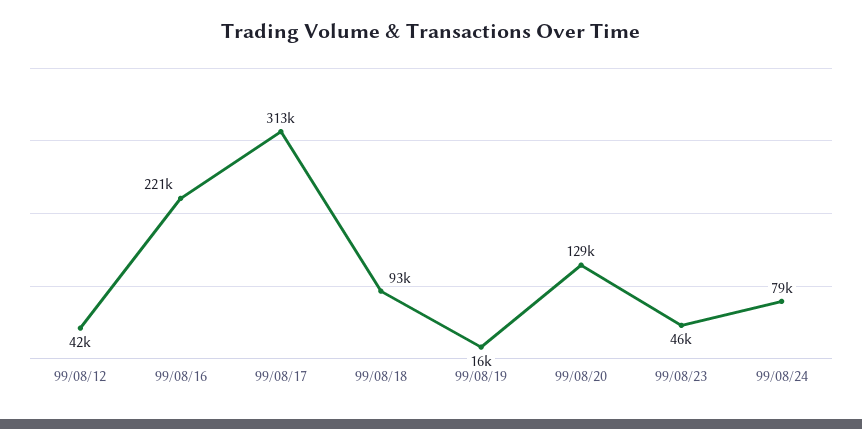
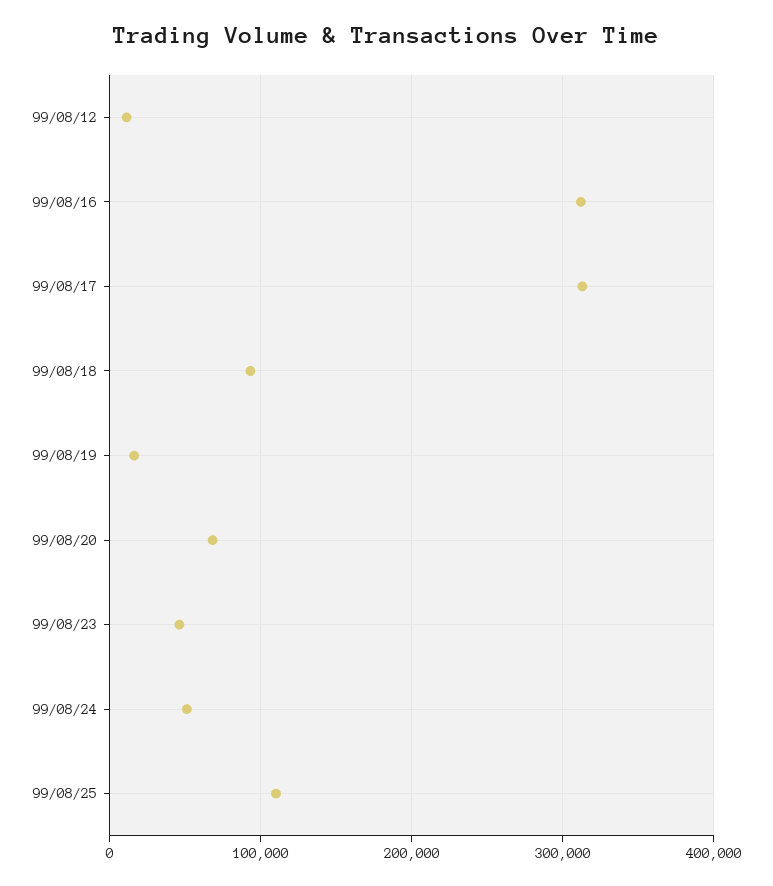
99/08/12: 42000 -> 10000
99/08/16: 221000 -> 310000
99/08/20: 129000 -> 70000
99/08/24: 79000 -> 50000
99/08/25: none -> 110000

